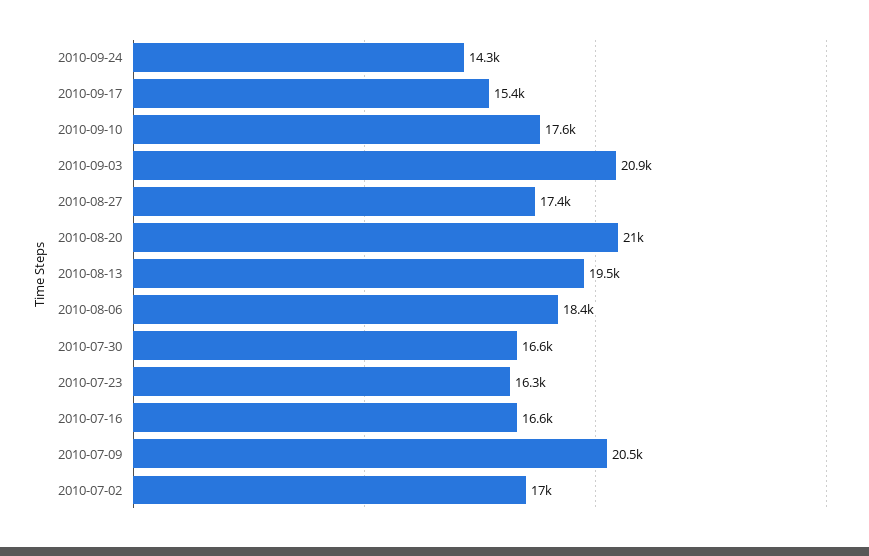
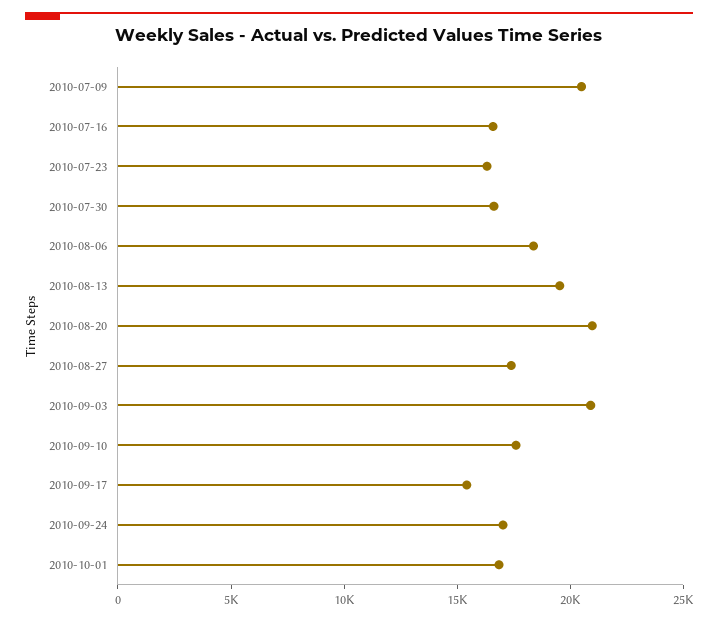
2010-09-24: 14300 -> 17000
2010-07-02: 17000 -> none
2010-10-01: none -> 17000

